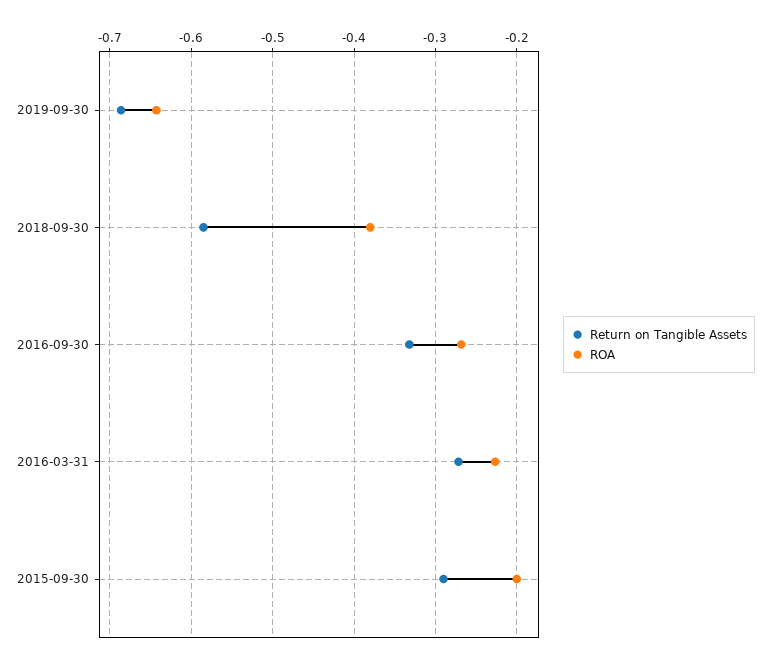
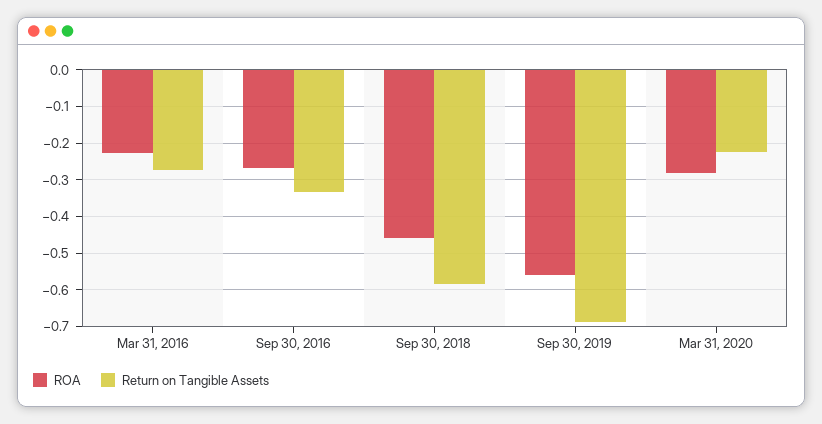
ROA, 2019-09-30: -0.64 -> -0.56
ROA, 2018-09-30: -0.38 -> -0.46
Return on Tangible Assets, 2015-09-30: -0.29 -> none
ROA, 2015-09-30: -0.2 -> none
ROA, Mar 31, 2020: none -> -0.28
Return on Tangible Assets, Mar 31, 2020: none -> -0.22

